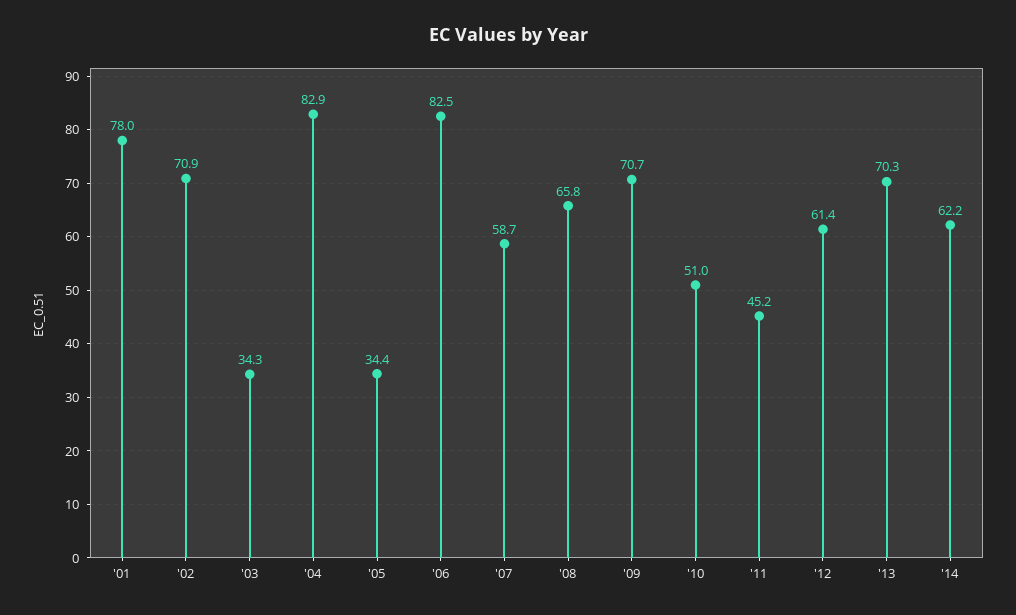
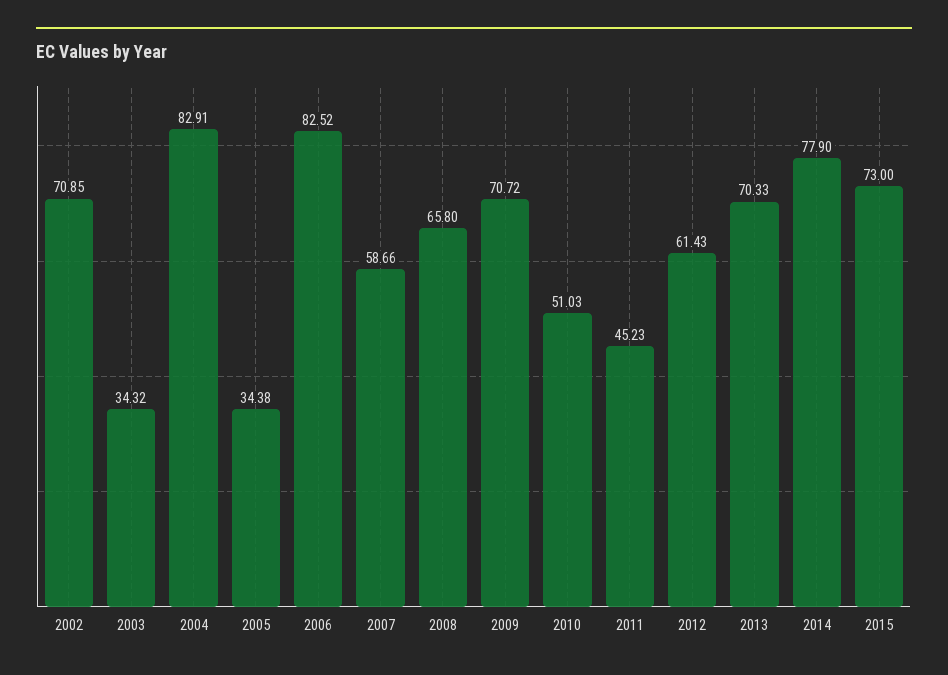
'01: 78 -> none
'14: 62.2 -> 77.9
2015: none -> 73

